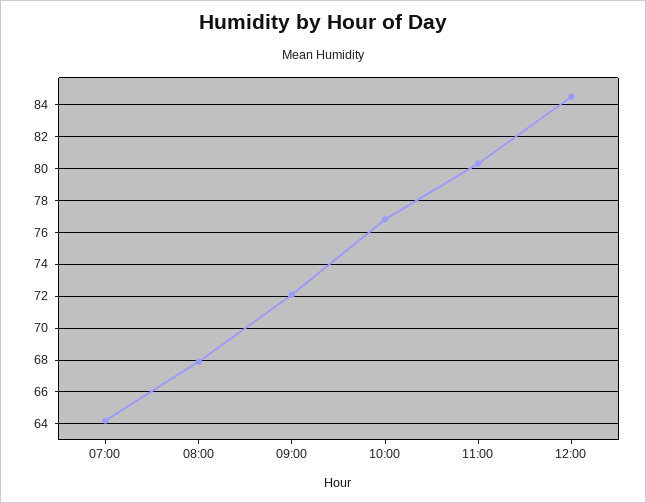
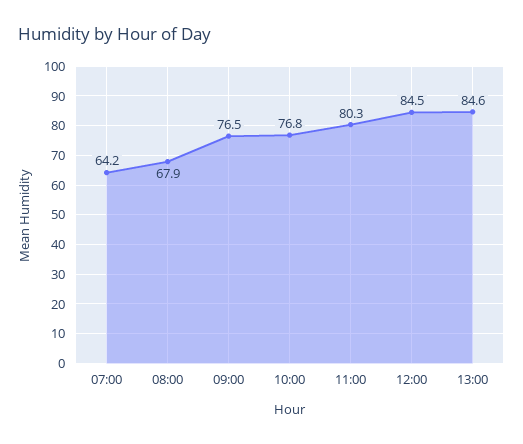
09:00: 72 -> 76.5
13:00: none -> 84.6

